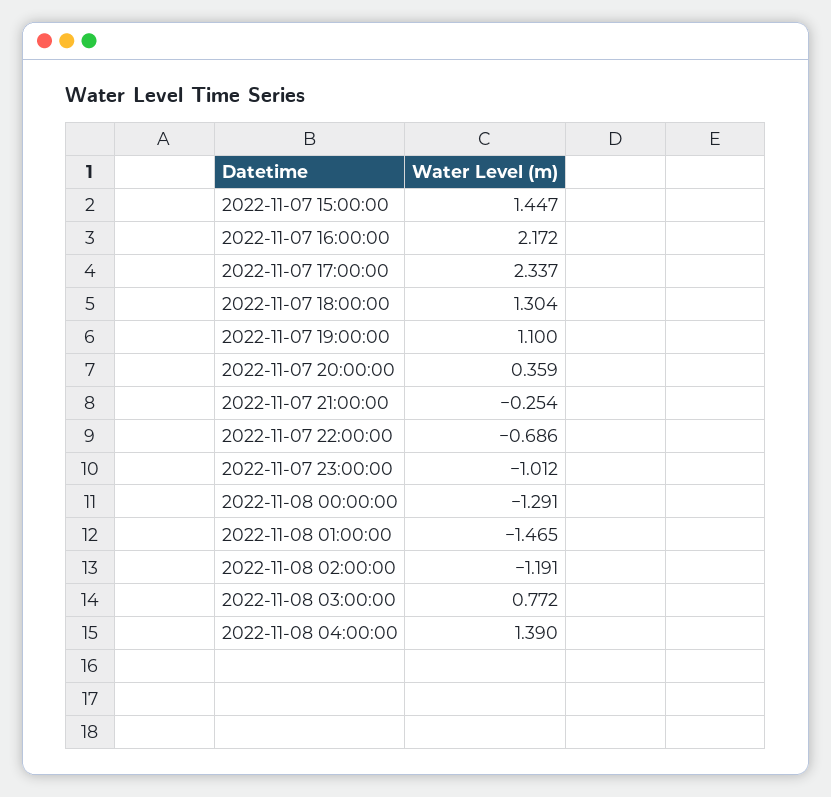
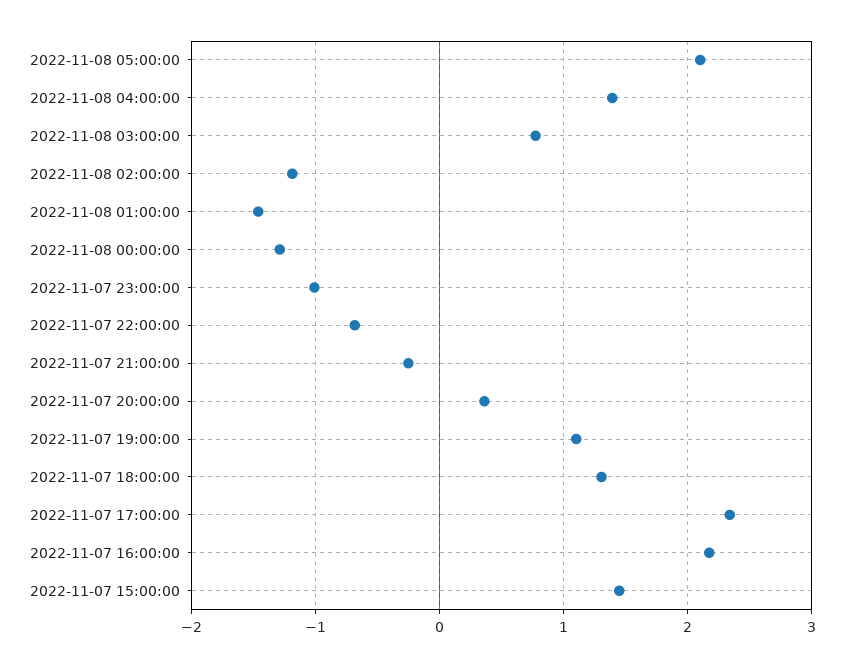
2022-11-08 05:00:00: none -> 2.1

